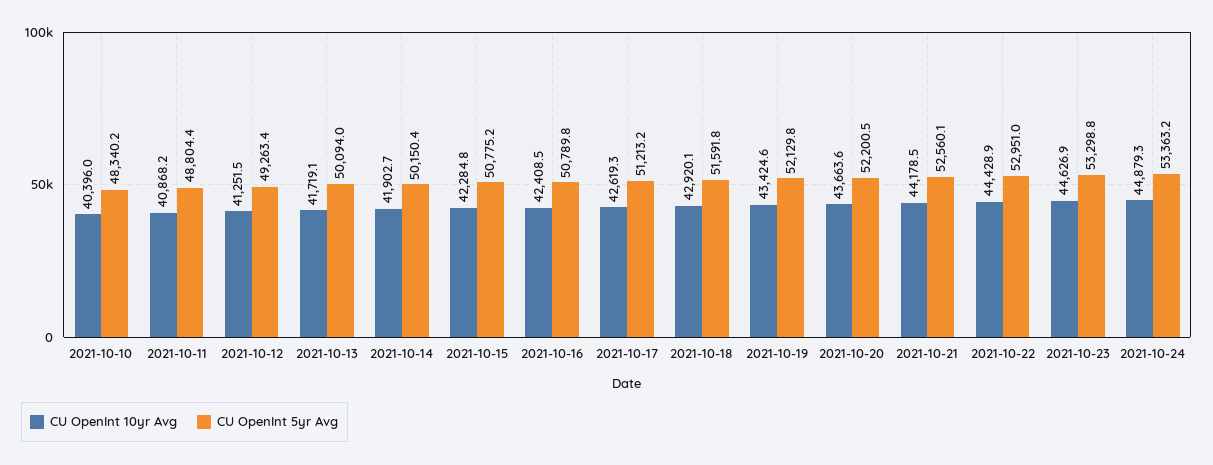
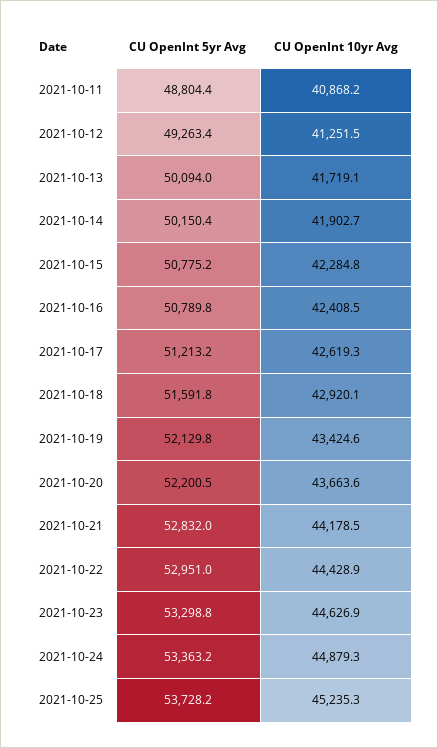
CU OpenInt 10yr Avg, 2021-10-10: 40396 -> none
CU OpenInt 5yr Avg, 2021-10-10: 48340.2 -> none
CU OpenInt 5yr Avg, 2021-10-21: 52560.1 -> 52832
CU OpenInt 5yr Avg, 2021-10-25: none -> 53728.2
CU OpenInt 10yr Avg, 2021-10-25: none -> 45235.3

